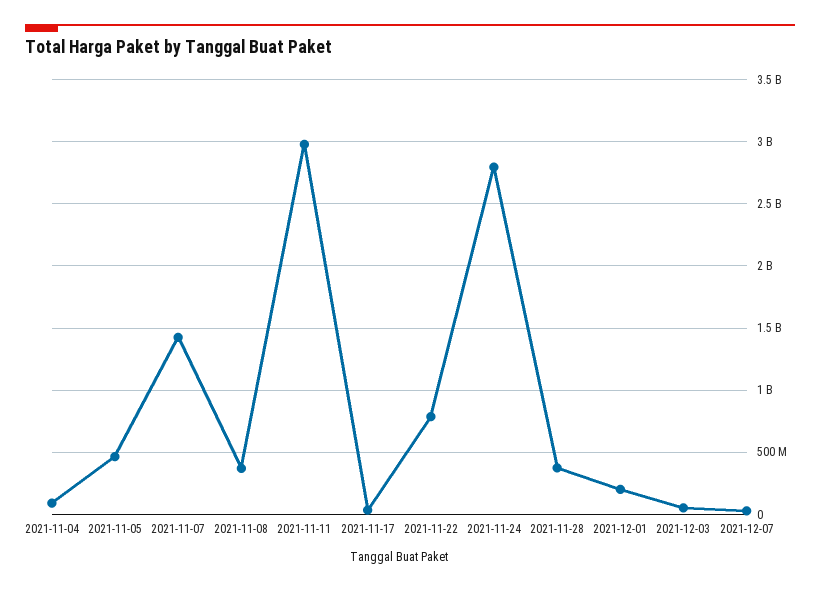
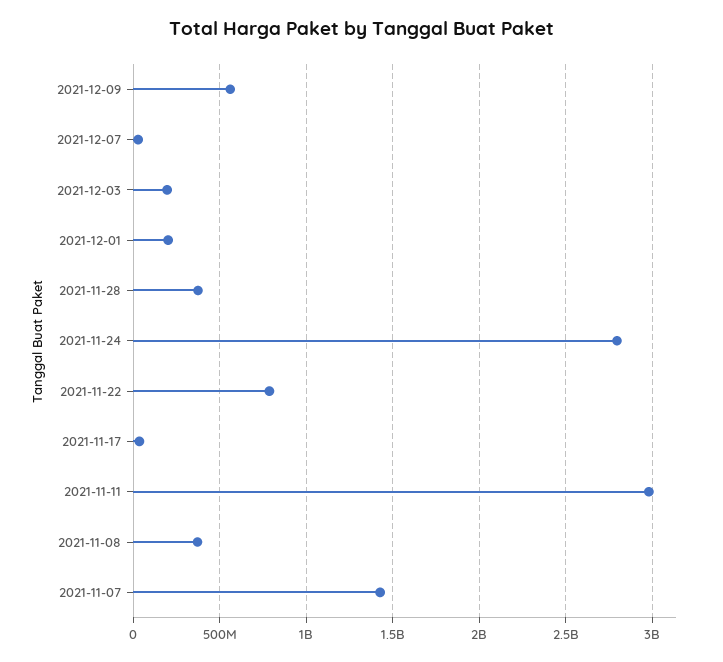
2021-11-04: 100000000 -> none
2021-11-05: 450000000 -> none
2021-12-03: 50000000 -> 200000000
2021-12-09: none -> 550000000

